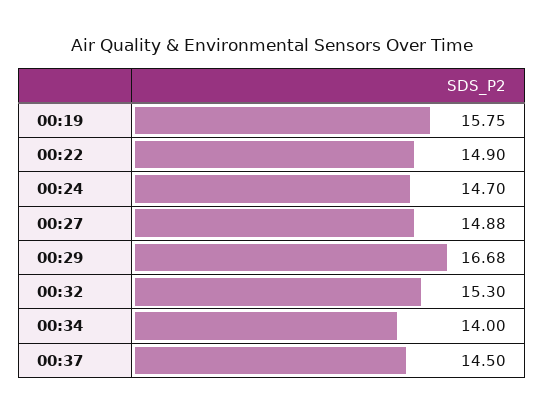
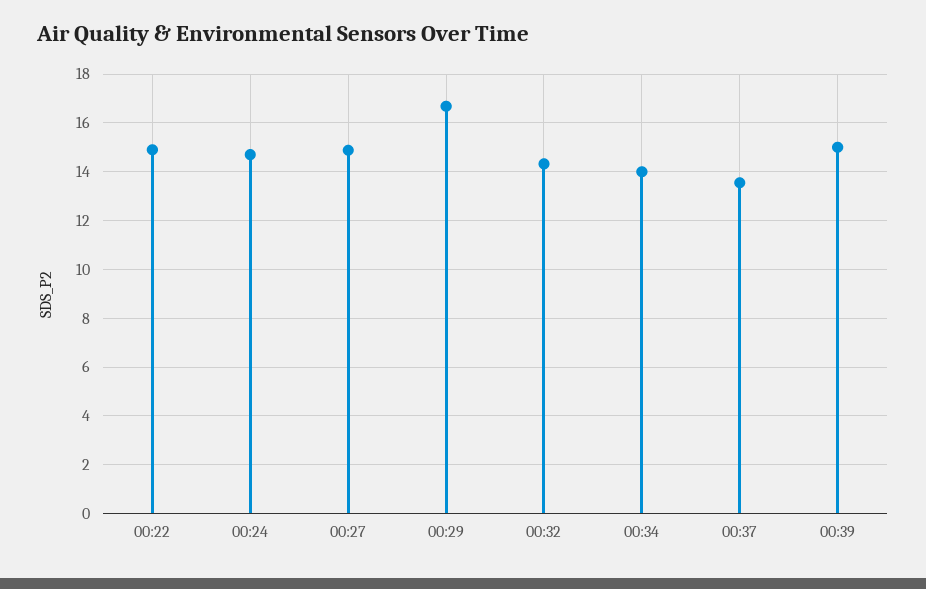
00:19: 15.75 -> none
00:32: 15.3 -> 14.25
00:37: 14.5 -> 13.5
00:39: none -> 15

